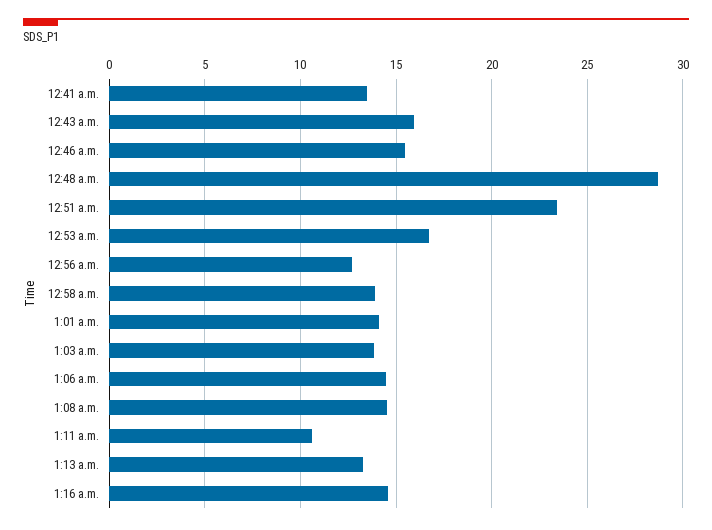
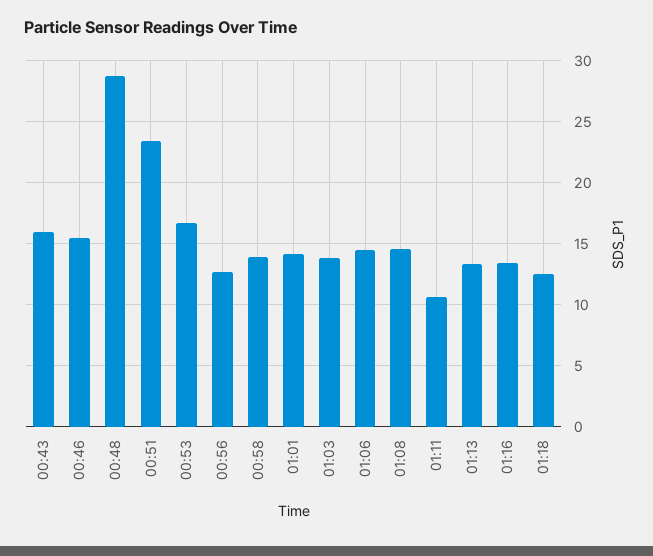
12:41 a.m.: 13.5 -> none
1:16 a.m.: 14.5 -> 13.5
01:18: none -> 12.5

